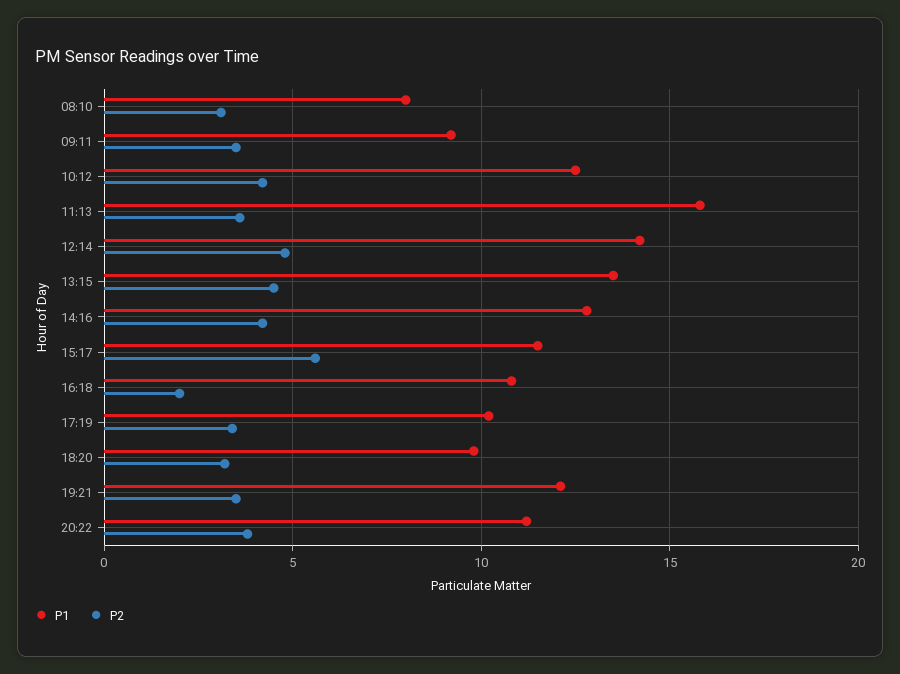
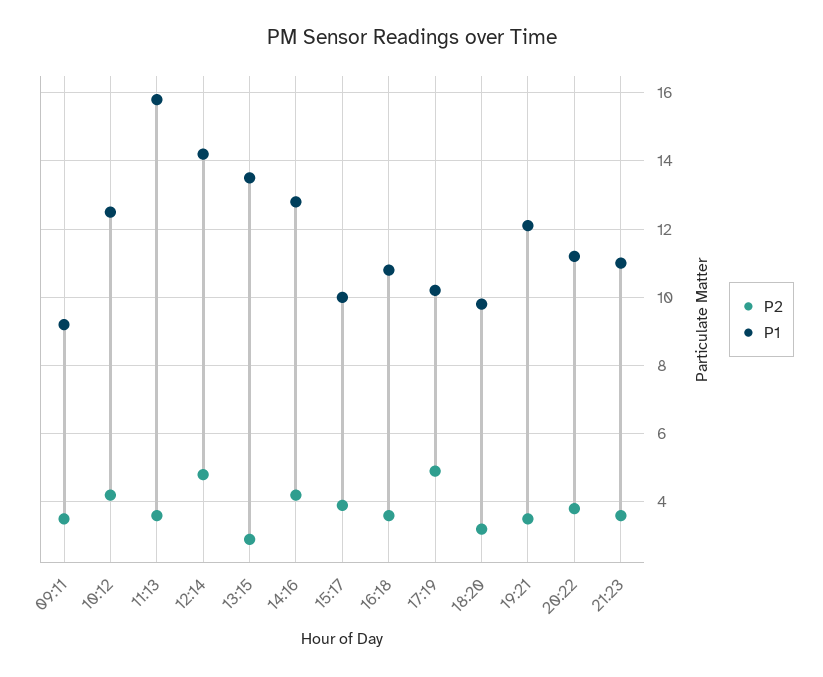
P1, 08:10: 8 -> none
P2, 08:10: 3 -> none
P2, 13:15: 4.5 -> 3
P1, 15:17: 11.5 -> 10
P2, 15:17: 5.5 -> 4
P2, 16:18: 2 -> 3.5
P2, 17:19: 3.5 -> 5
P2, 21:23: none -> 3.5
P1, 21:23: none -> 11

